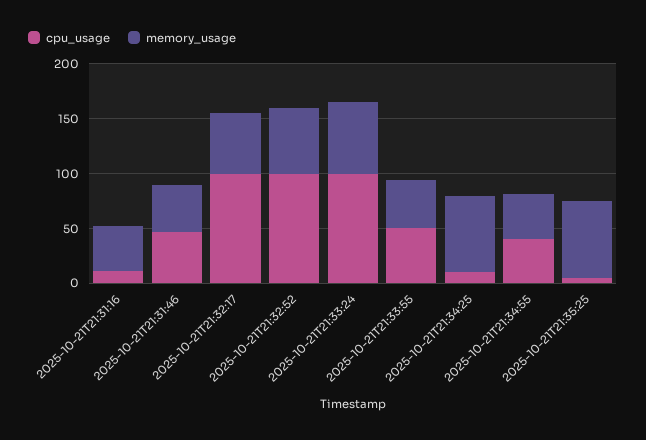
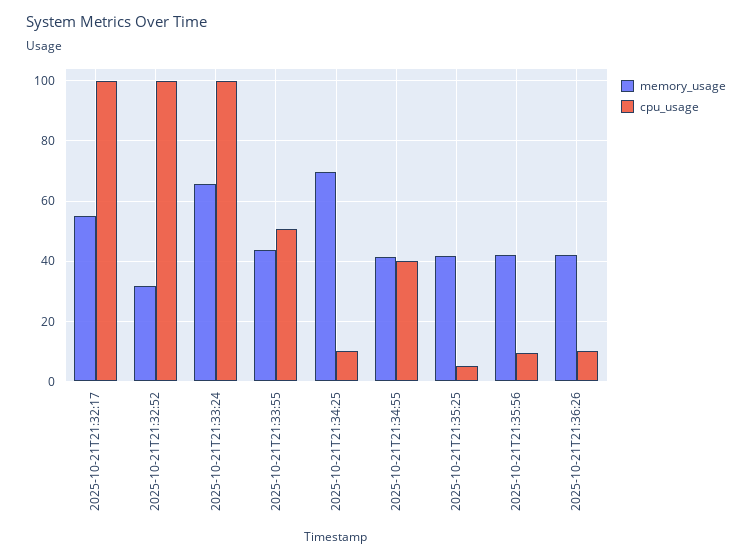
cpu_usage, 2025-10-21T21:31:16: 10 -> none
memory_usage, 2025-10-21T21:31:16: 40 -> none
cpu_usage, 2025-10-21T21:31:46: 50 -> none
memory_usage, 2025-10-21T21:31:46: 40 -> none
memory_usage, 2025-10-21T21:32:52: 60 -> 32
memory_usage, 2025-10-21T21:35:25: 70 -> 42
memory_usage, 2025-10-21T21:35:56: none -> 42
cpu_usage, 2025-10-21T21:35:56: none -> 10
memory_usage, 2025-10-21T21:36:26: none -> 42
cpu_usage, 2025-10-21T21:36:26: none -> 10

